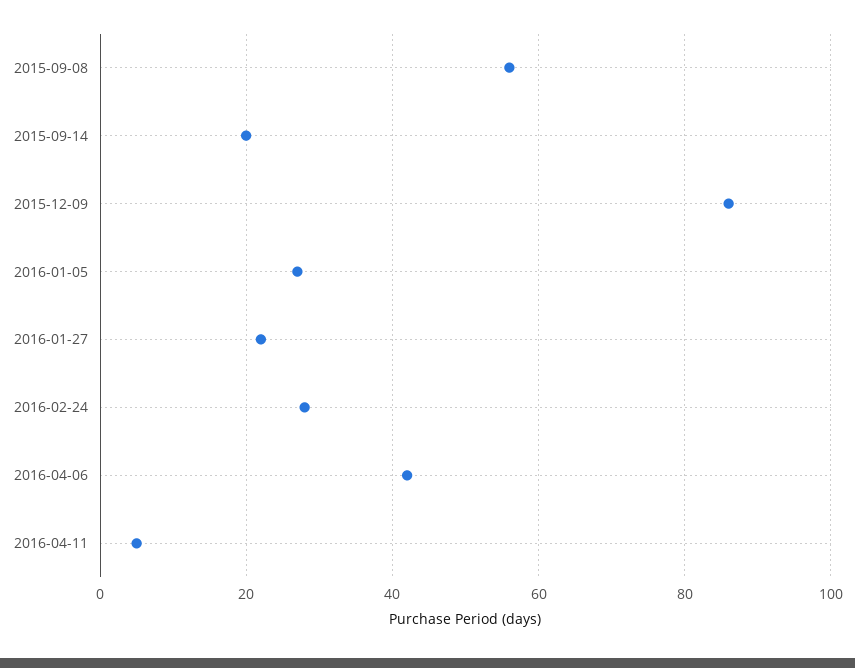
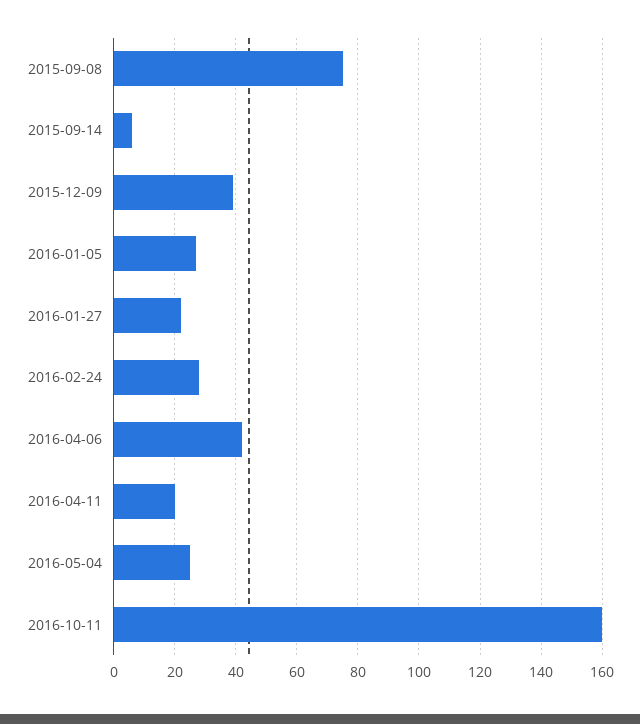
2015-09-08: 55 -> 75
2015-09-14: 20 -> 5
2015-12-09: 85 -> 40
2016-04-11: 5 -> 20
2016-05-04: none -> 25
2016-10-11: none -> 160

